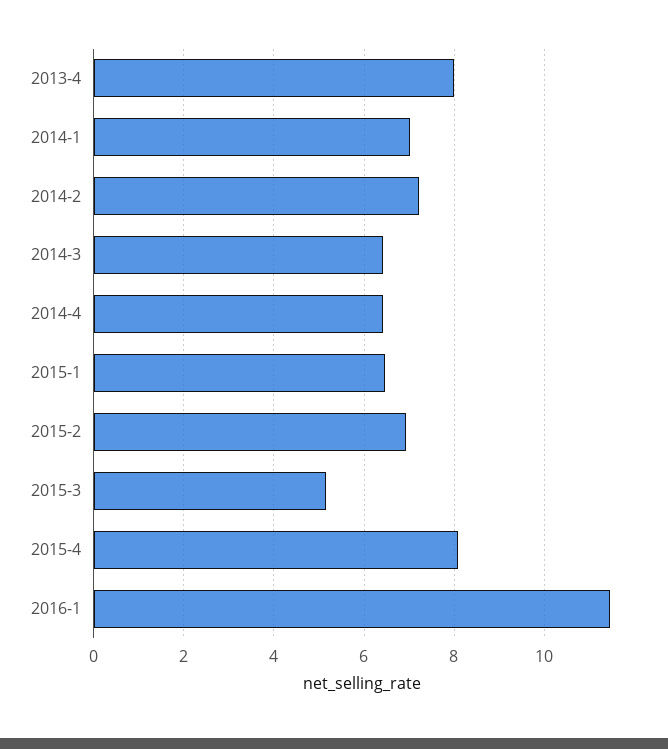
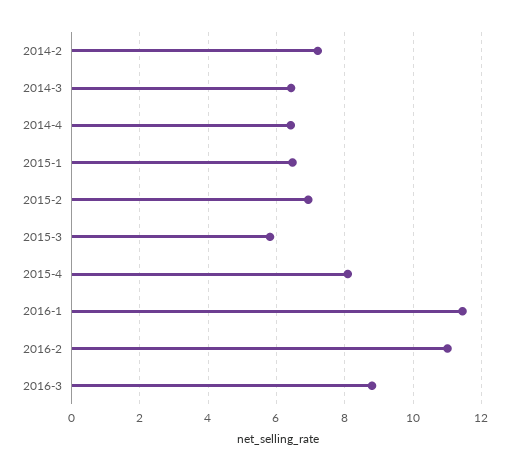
2013-4: 8 -> none
2014-1: 7 -> none
2015-3: 5.2 -> 5.8
2016-2: none -> 11
2016-3: none -> 8.8

